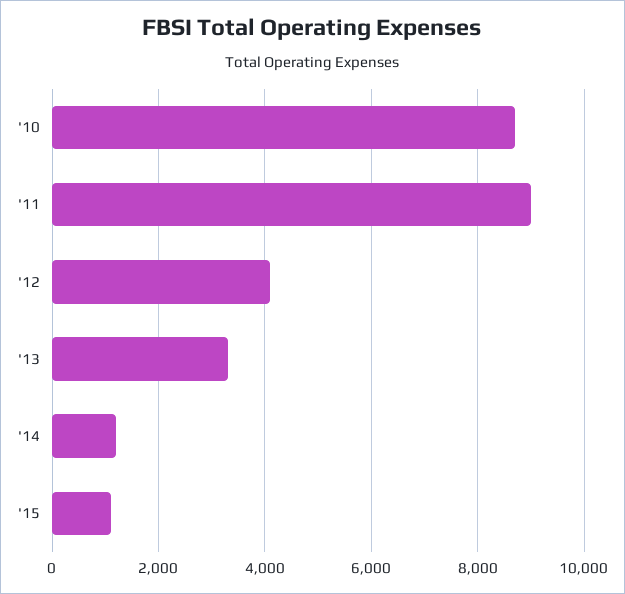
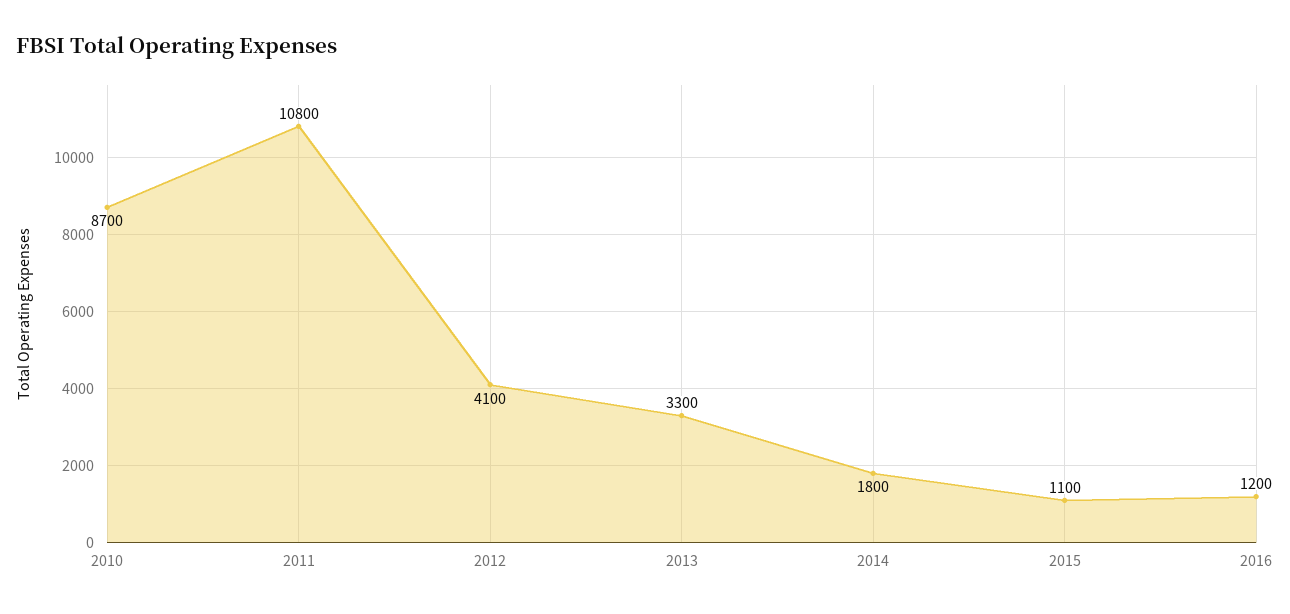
'11: 9000 -> 10800
'14: 1200 -> 1800
2016: none -> 1200

